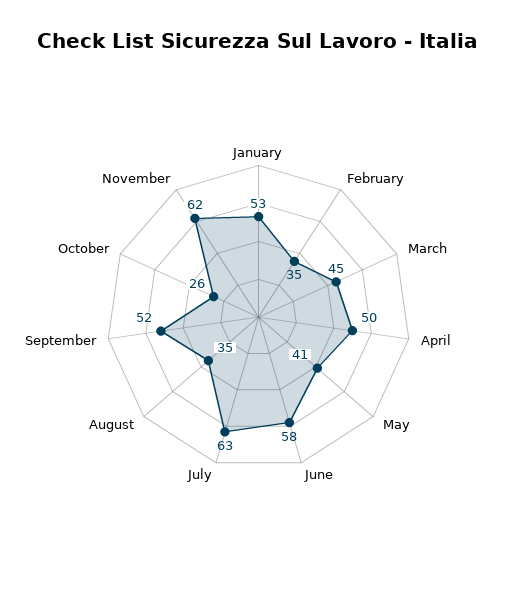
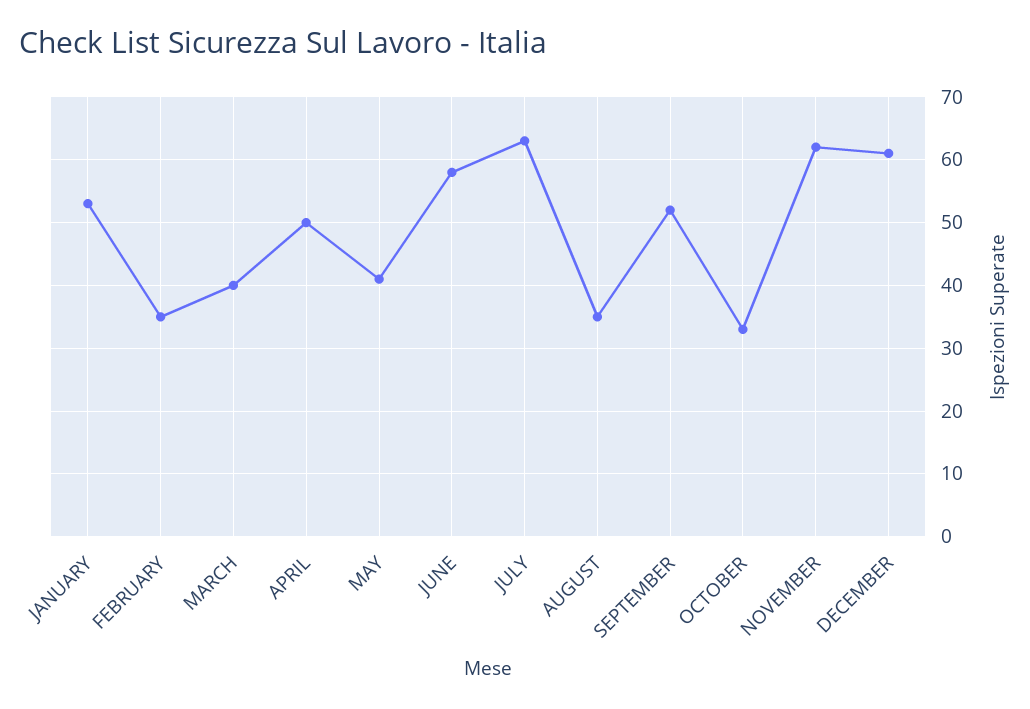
March: 45 -> 40
October: 26 -> 33
DECEMBER: none -> 61

